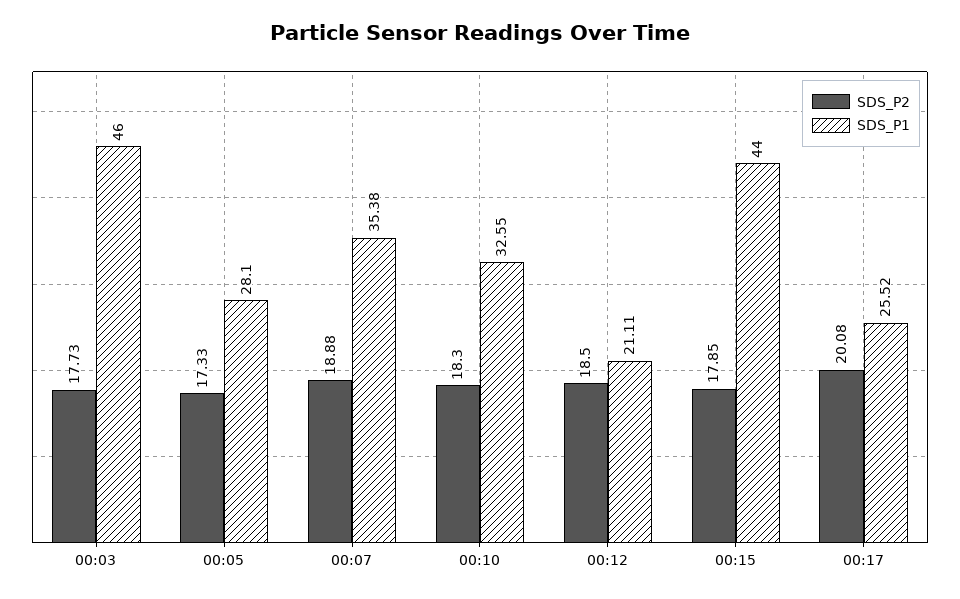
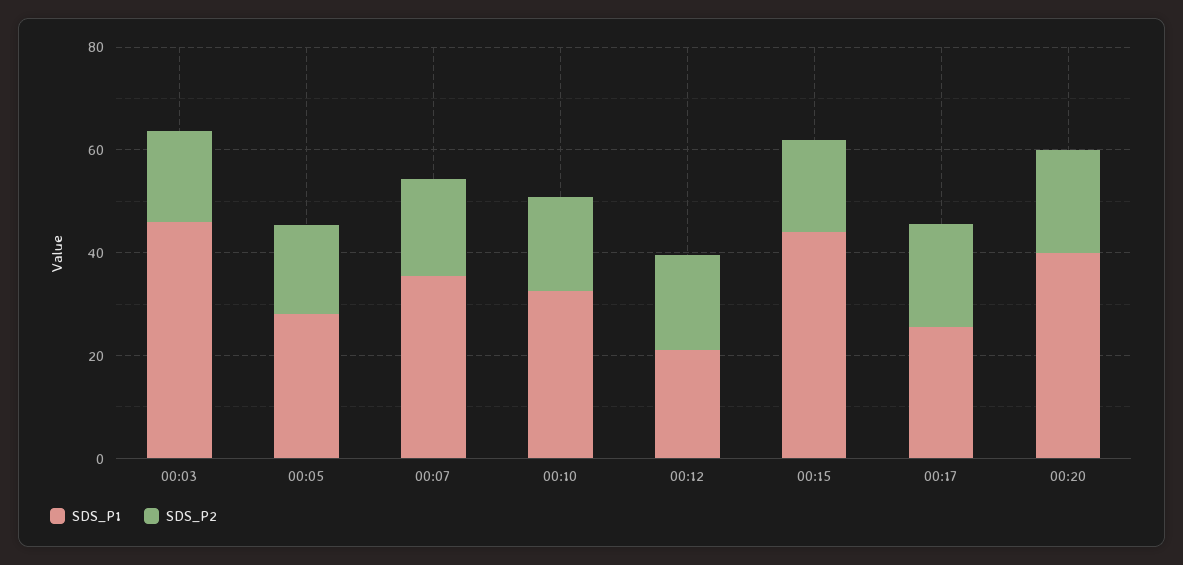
SDS_P1, 00:20: none -> 40
SDS_P2, 00:20: none -> 20

